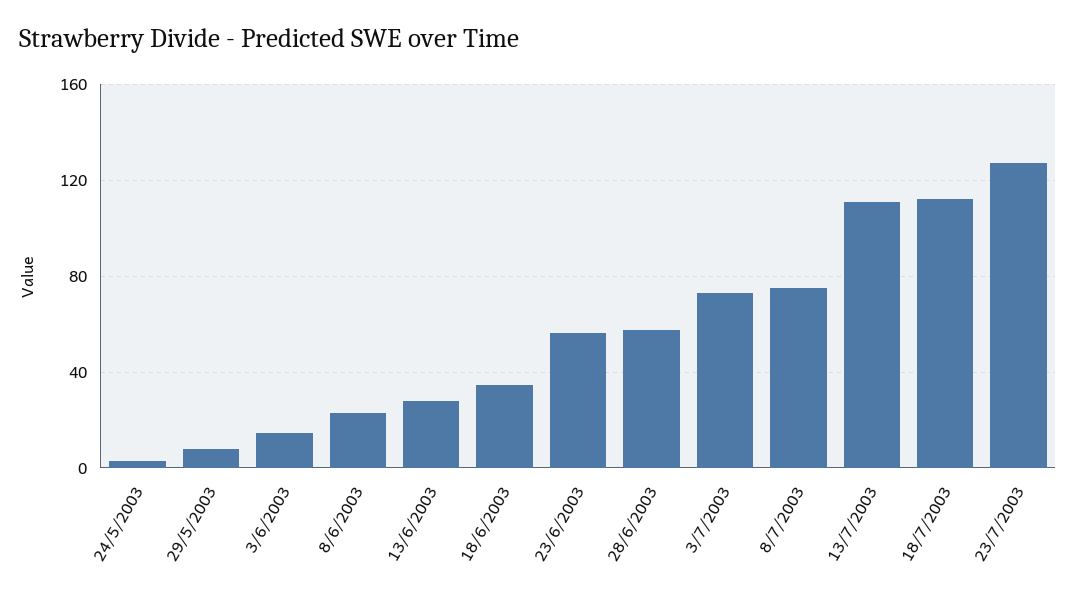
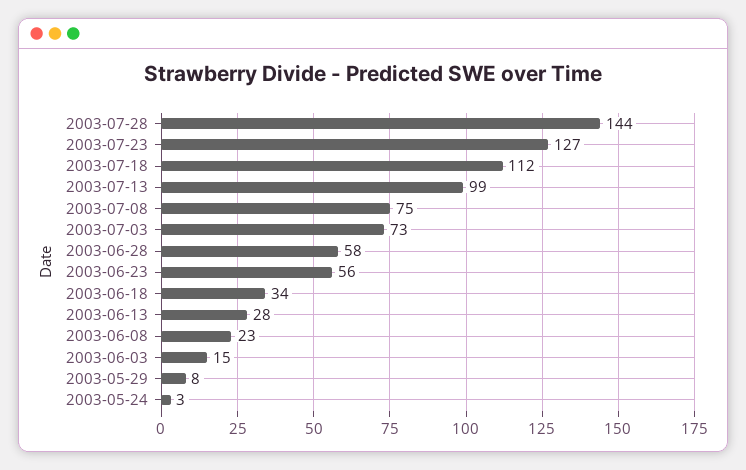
13/7/2003: 110 -> 99
2003-07-28: none -> 144

